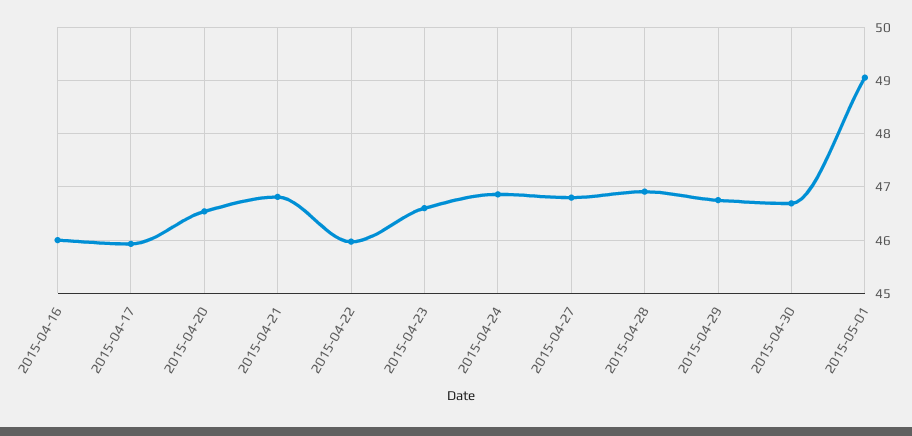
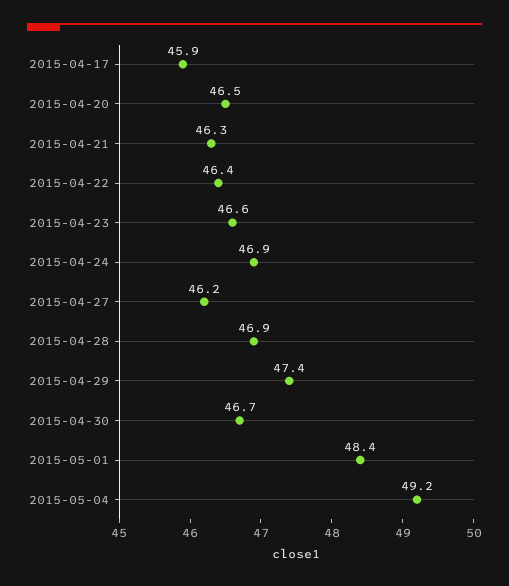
2015-04-16: 46 -> none
2015-04-21: 46.8 -> 46.3
2015-04-22: 46 -> 46.4
2015-04-27: 46.8 -> 46.2
2015-04-29: 46.8 -> 47.4
2015-05-01: 49 -> 48.4
2015-05-04: none -> 49.2

